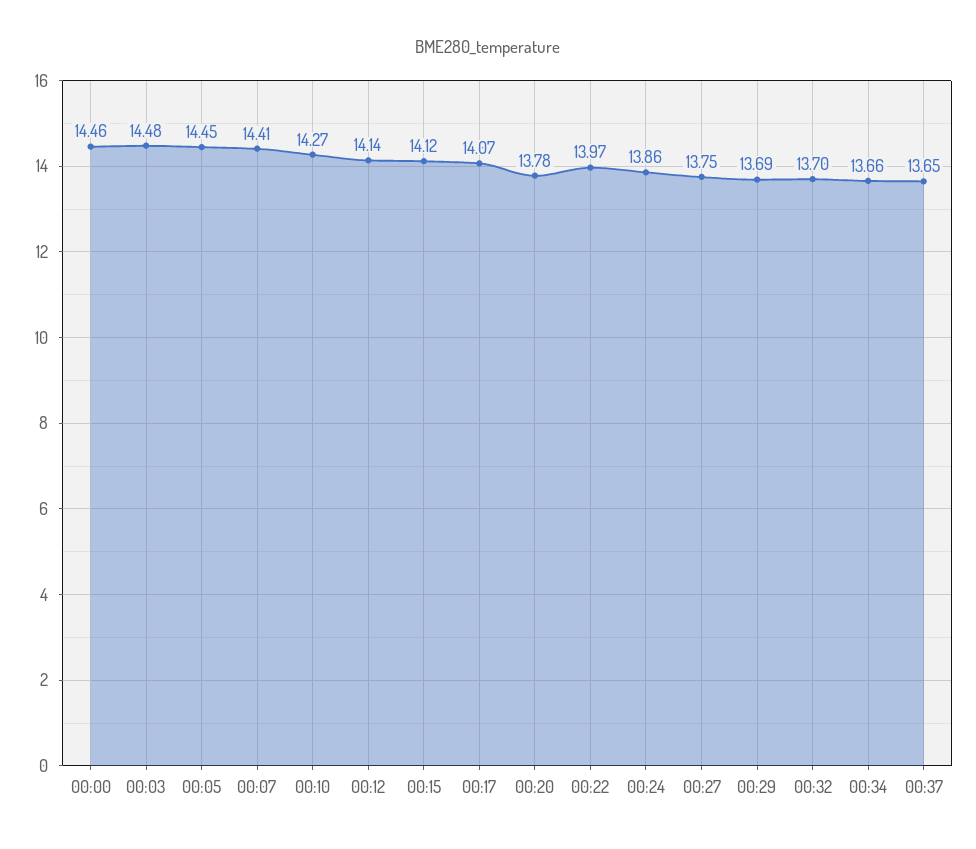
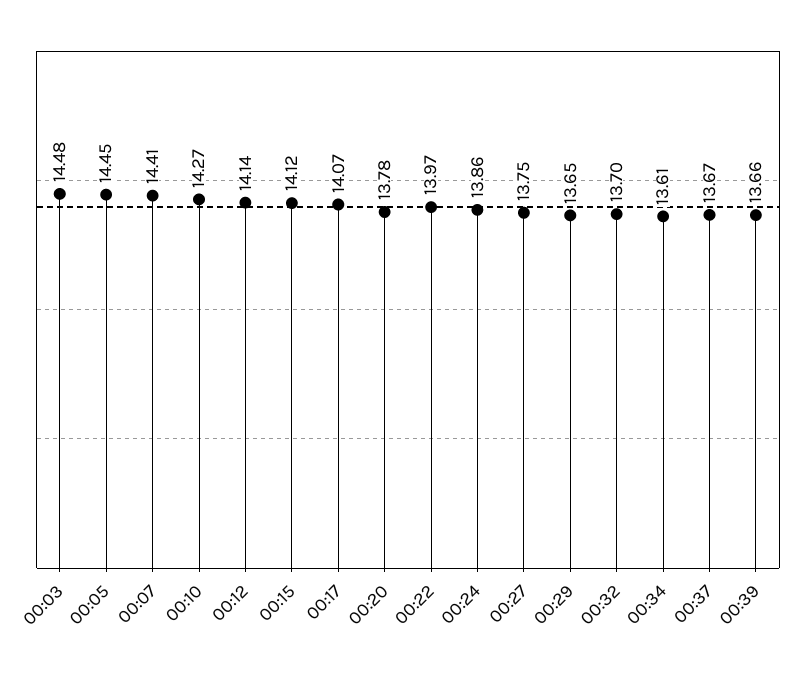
00:00: 14.46 -> none
00:29: 13.69 -> 13.65
00:34: 13.66 -> 13.61
00:37: 13.65 -> 13.67
00:39: none -> 13.66

